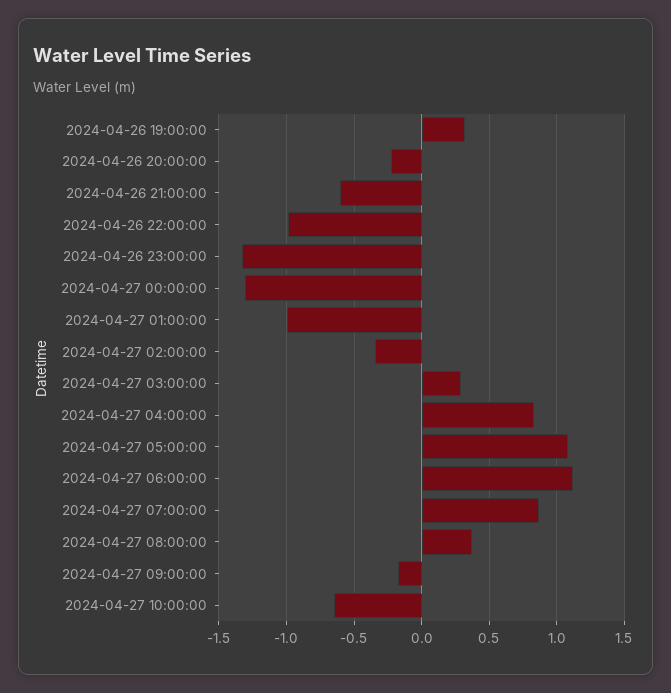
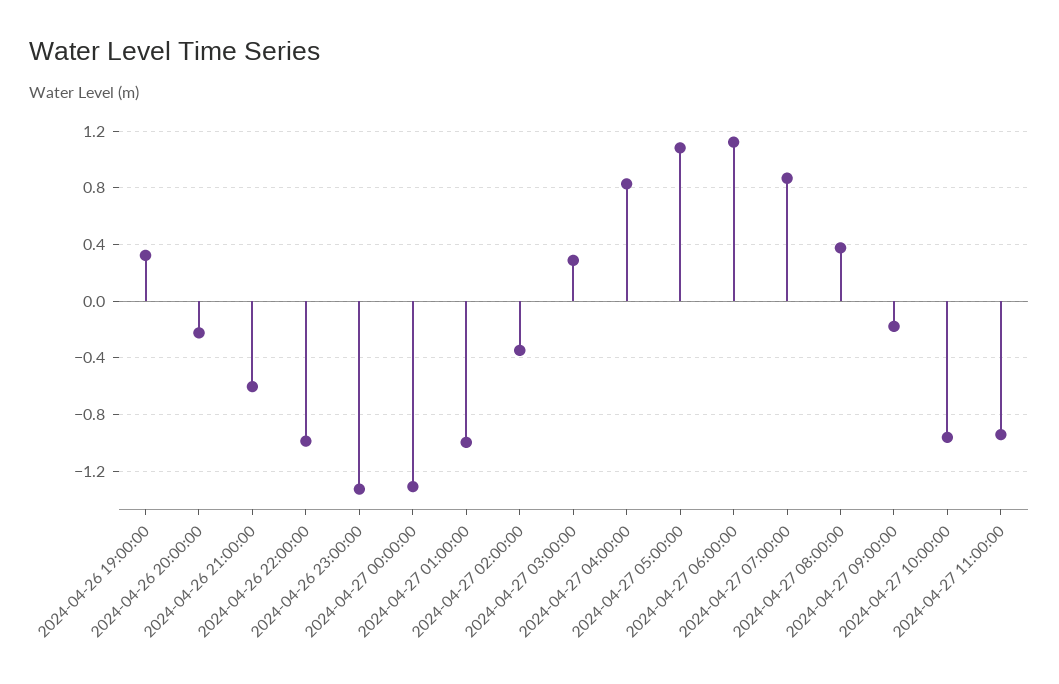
2024-04-27 10:00:00: -0.65 -> -0.95
2024-04-27 11:00:00: none -> -0.95

